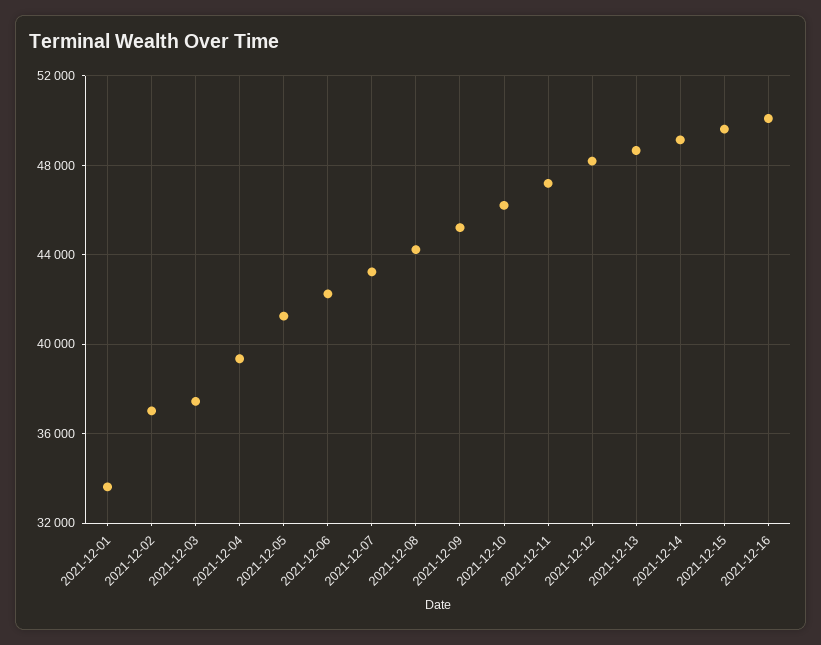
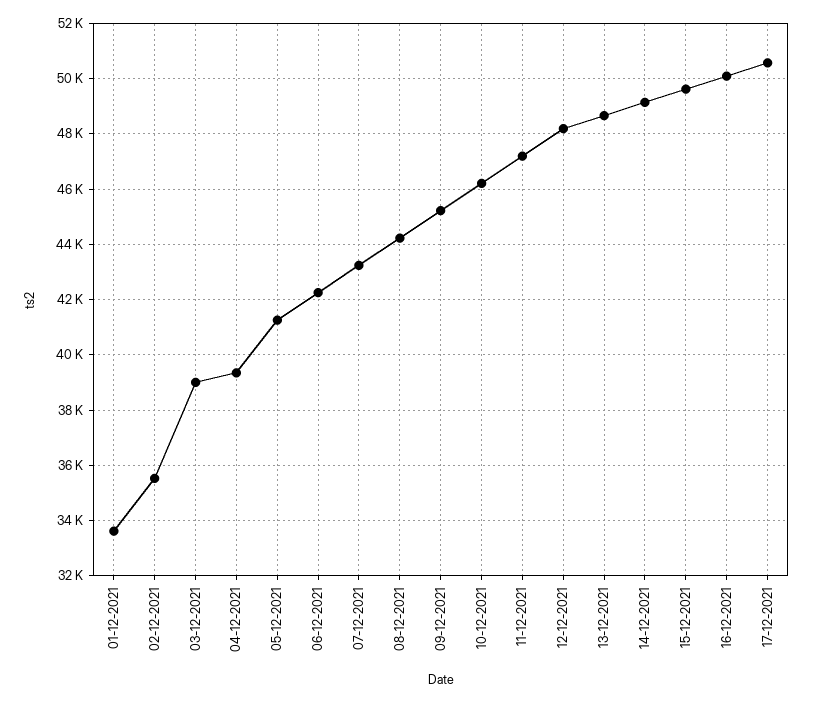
2021-12-02: 37000 -> 35500
2021-12-03: 37500 -> 39000
17-12-2021: none -> 50500

